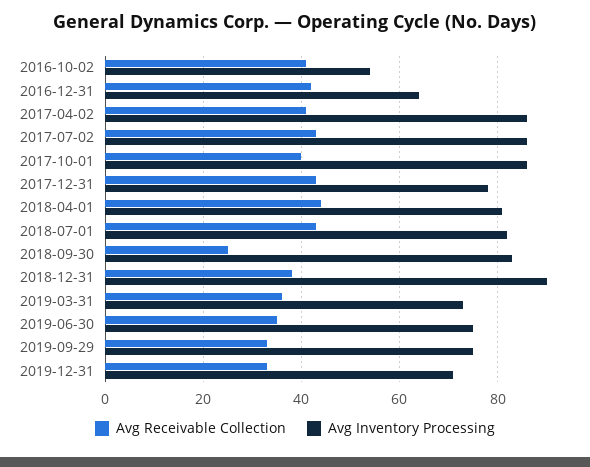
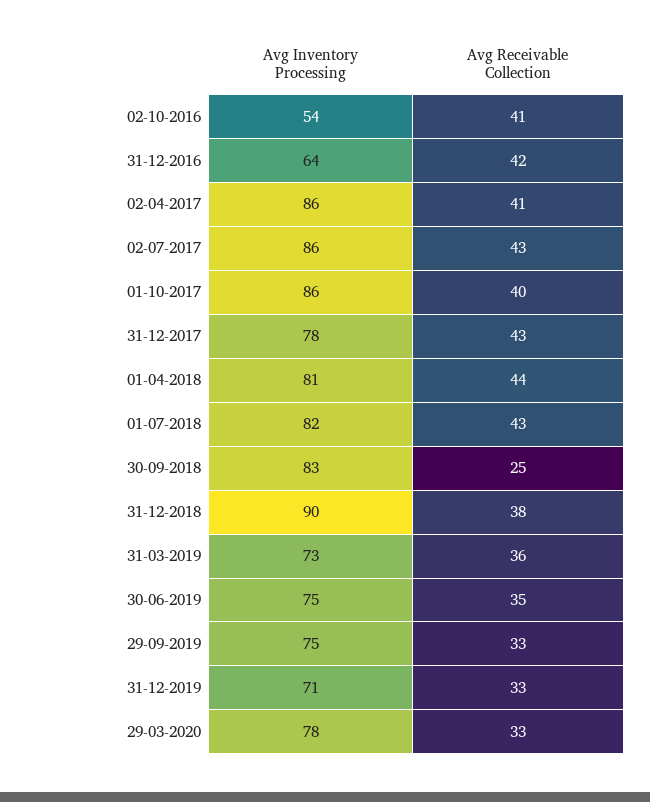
Avg Inventory Processing, 29-03-2020: none -> 78
Avg Receivable Collection, 29-03-2020: none -> 33

